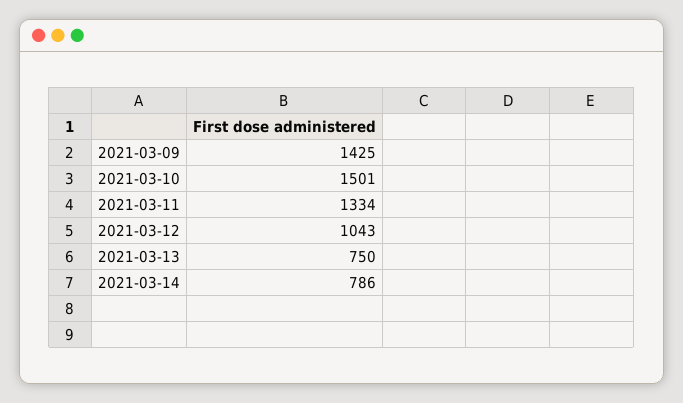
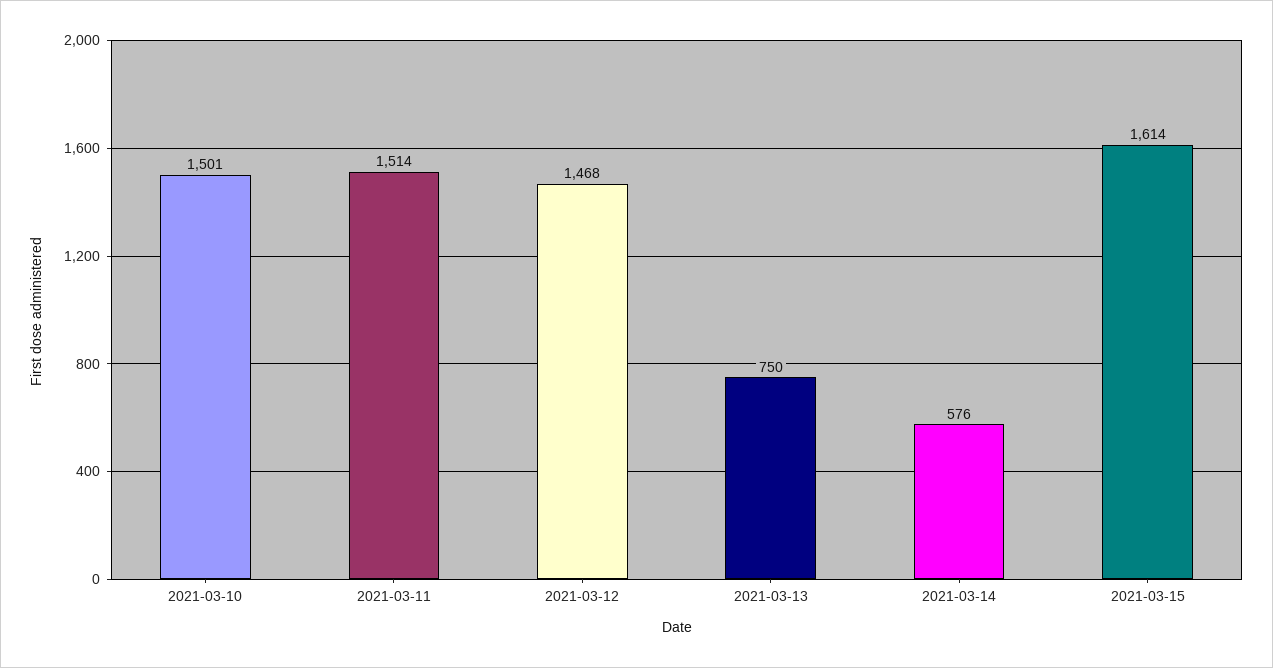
2021-03-09: 1425 -> none
2021-03-11: 1334 -> 1514
2021-03-12: 1043 -> 1468
2021-03-14: 786 -> 576
2021-03-15: none -> 1614

